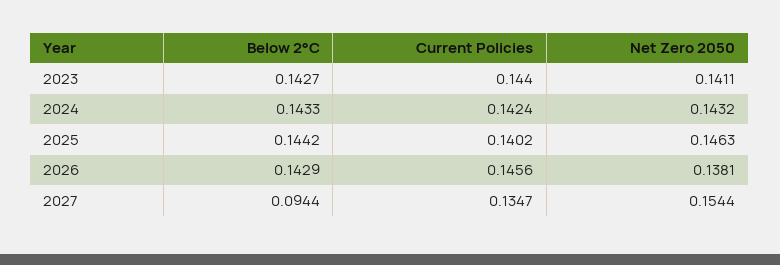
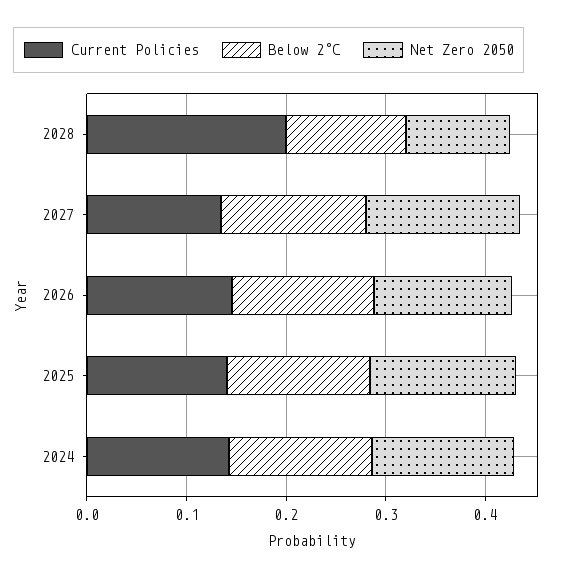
Below 2°C, 2023: 0.1427 -> none
Current Policies, 2023: 0.144 -> none
Net Zero 2050, 2023: 0.1411 -> none
Below 2°C, 2027: 0.0944 -> 0.14
Current Policies, 2028: none -> 0.2
Below 2°C, 2028: none -> 0.12
Net Zero 2050, 2028: none -> 0.1

